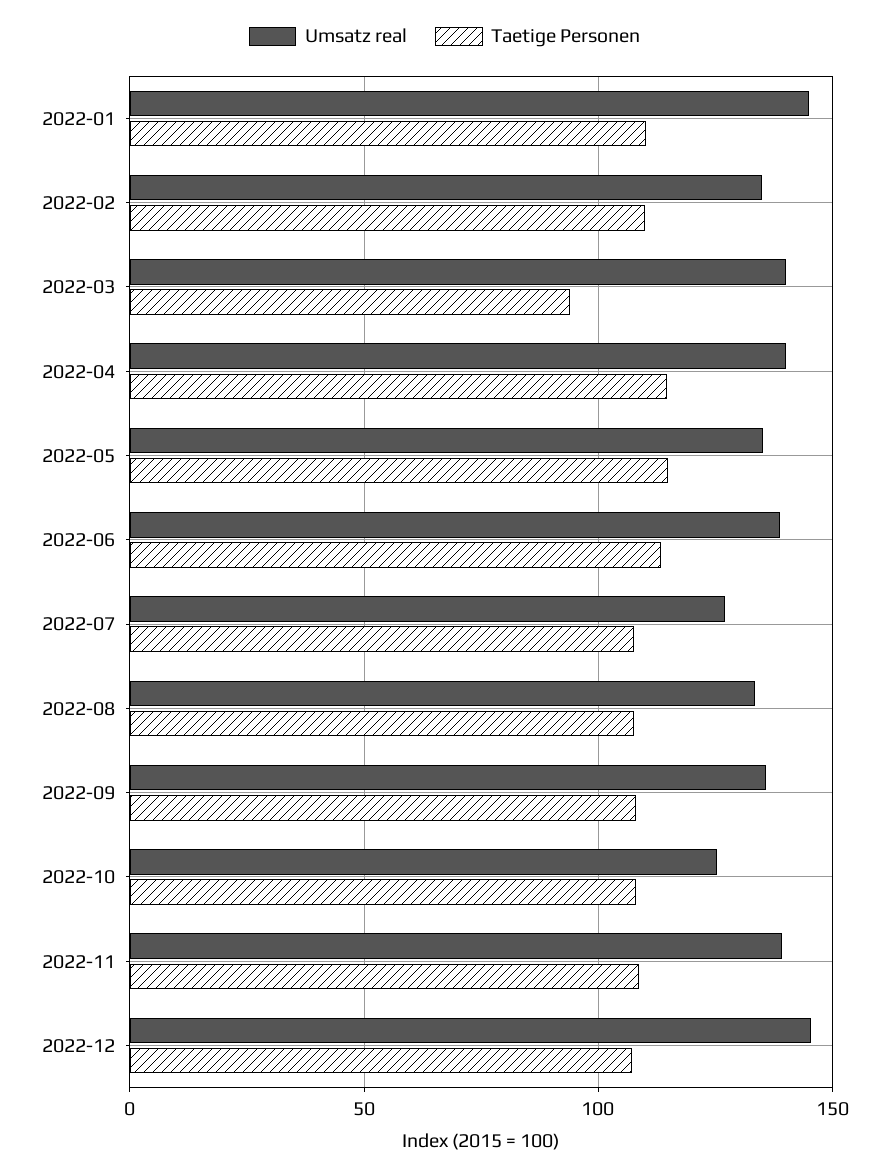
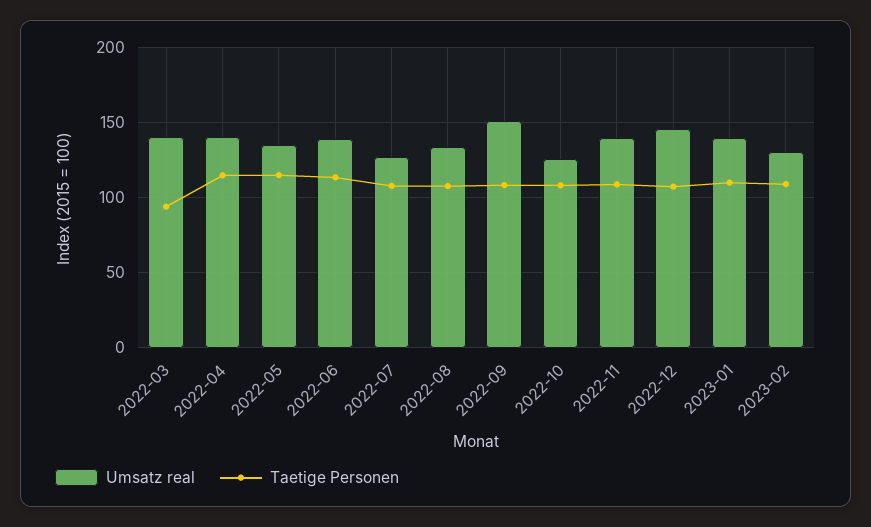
Umsatz real, 2022-01: 145 -> none
Taetige Personen, 2022-01: 110 -> none
Umsatz real, 2022-02: 135 -> none
Taetige Personen, 2022-02: 110 -> none
Umsatz real, 2022-09: 135 -> 150
Umsatz real, 2023-01: none -> 140
Taetige Personen, 2023-01: none -> 110
Umsatz real, 2023-02: none -> 130
Taetige Personen, 2023-02: none -> 110

